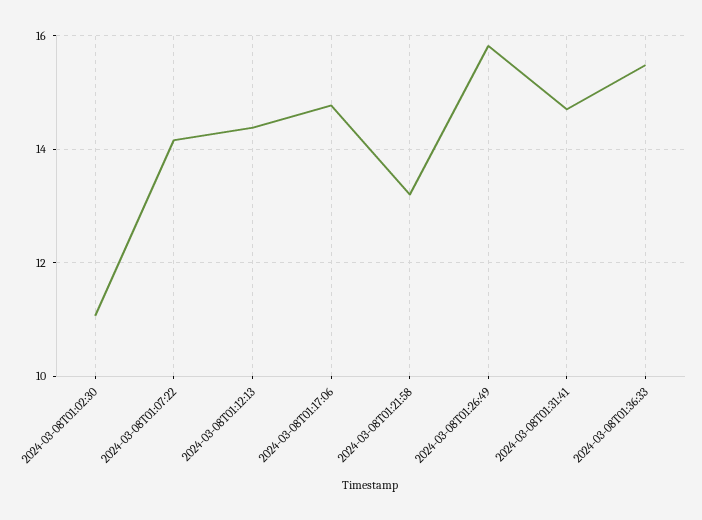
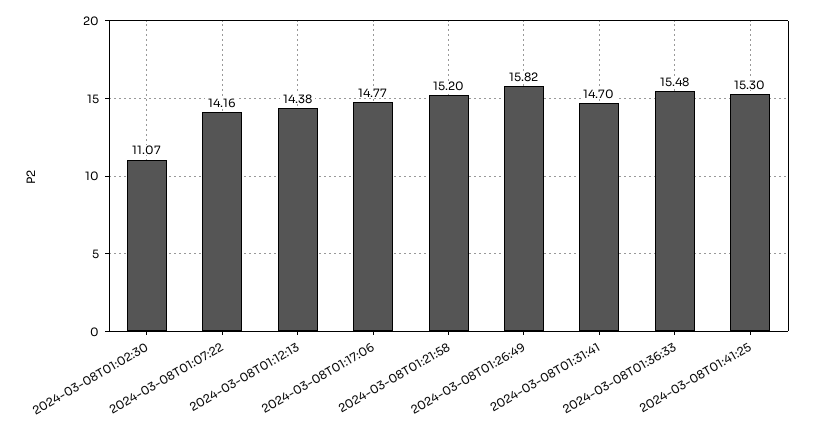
2024-03-08T01:21:58: 13.2 -> 15.2
2024-03-08T01:41:25: none -> 15.3

